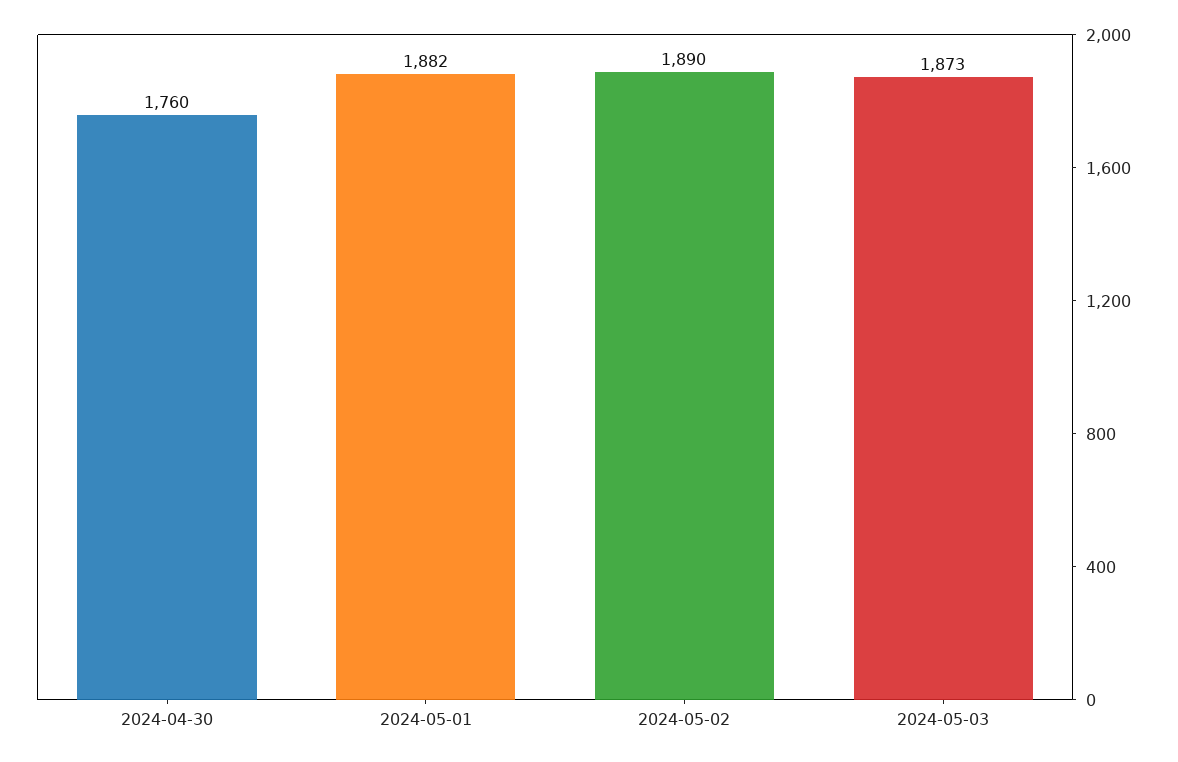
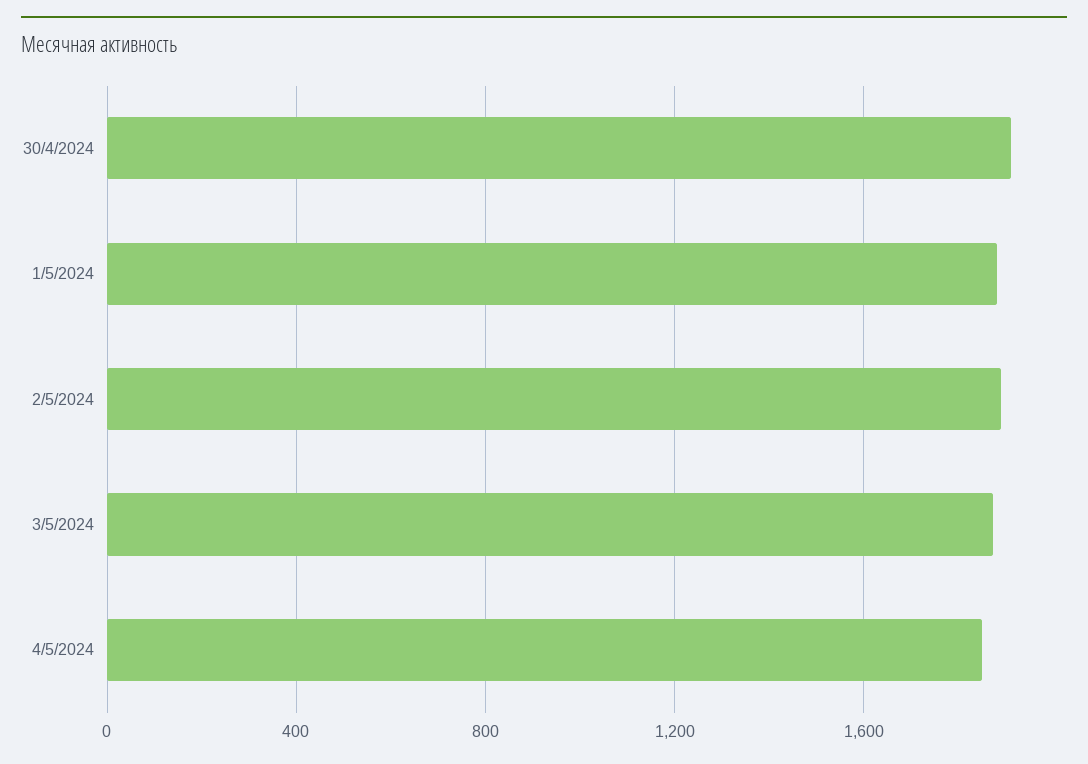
2024-04-30: 1760 -> 1900
4/5/2024: none -> 1850

